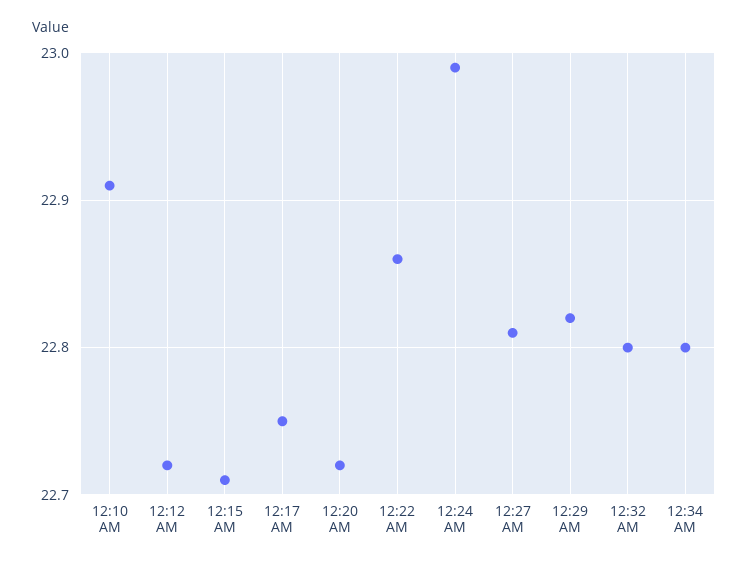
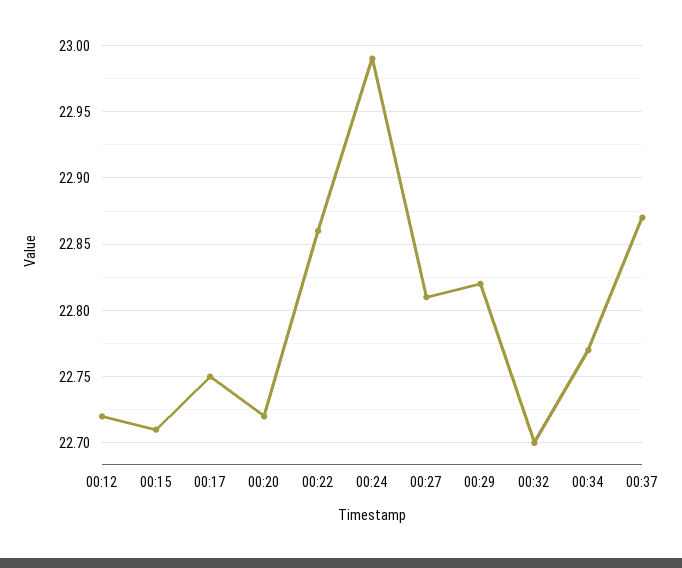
12:10 AM: 22.91 -> none
12:32 AM: 22.8 -> 22.7
12:34 AM: 22.8 -> 22.77
00:37: none -> 22.87

